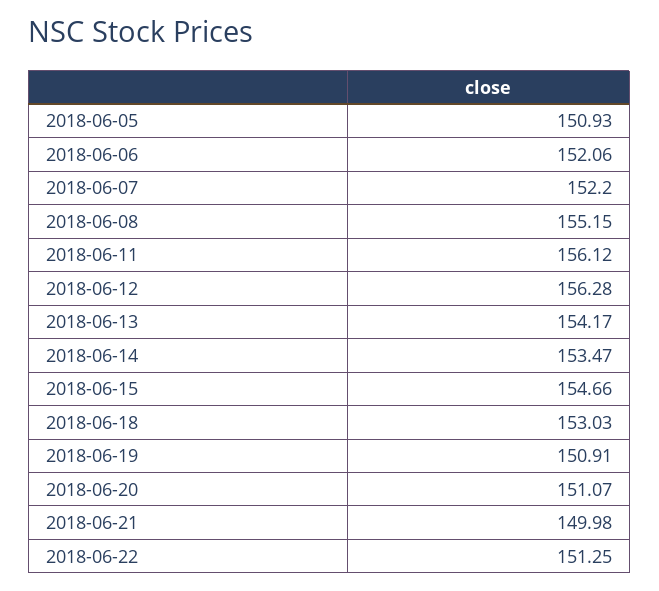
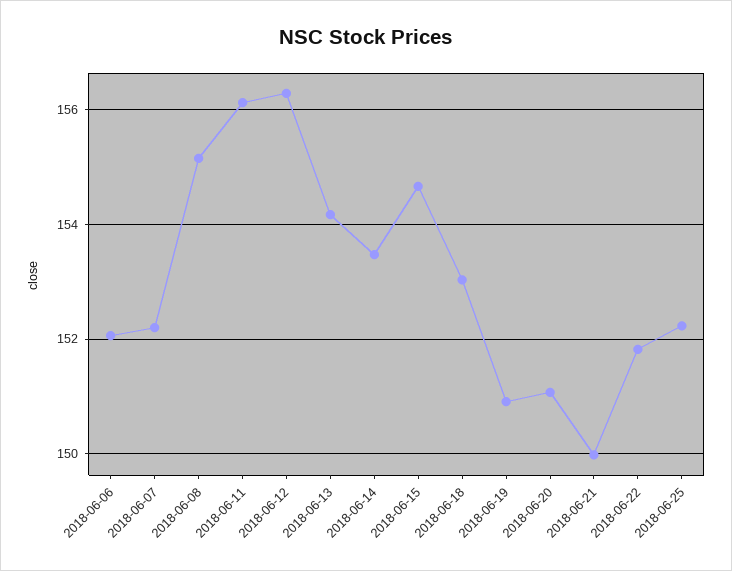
2018-06-05: 150.93 -> none
2018-06-22: 151.25 -> 151.8
2018-06-25: none -> 152.2

